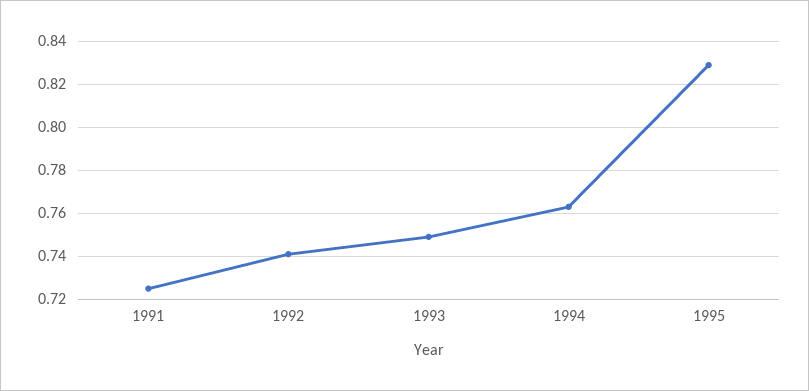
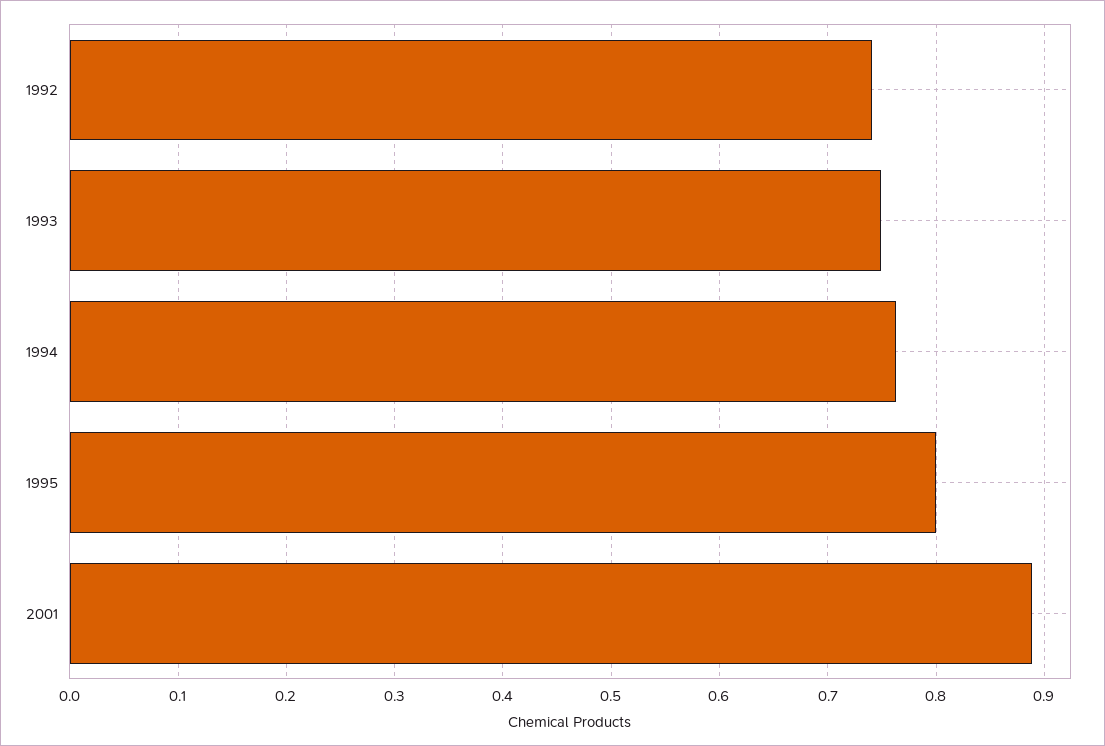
1991: 0.725 -> none
1995: 0.83 -> 0.8
2001: none -> 0.89

